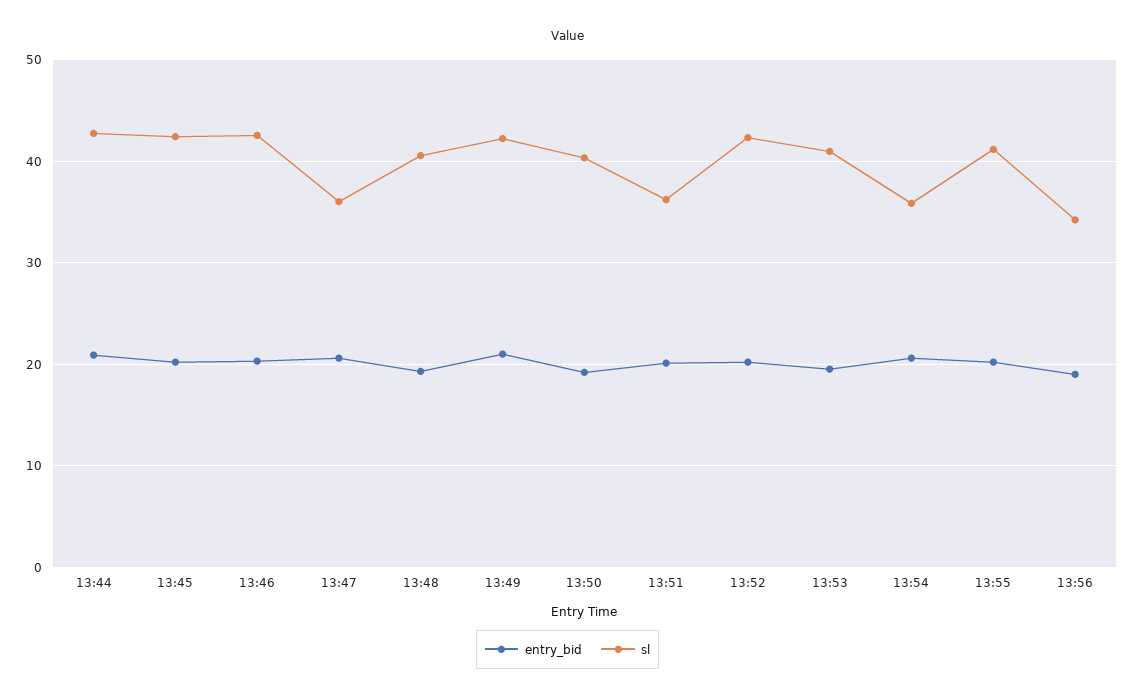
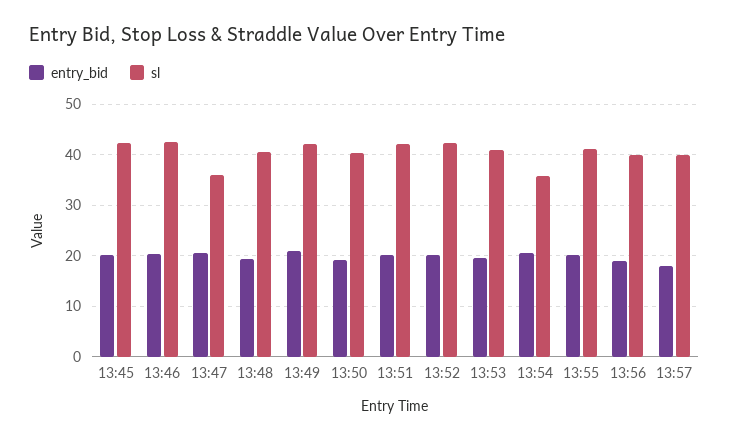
entry_bid, 13:44: 21 -> none
sl, 13:44: 43 -> none
sl, 13:51: 36 -> 42
sl, 13:56: 34 -> 40
entry_bid, 13:57: none -> 18
sl, 13:57: none -> 40

